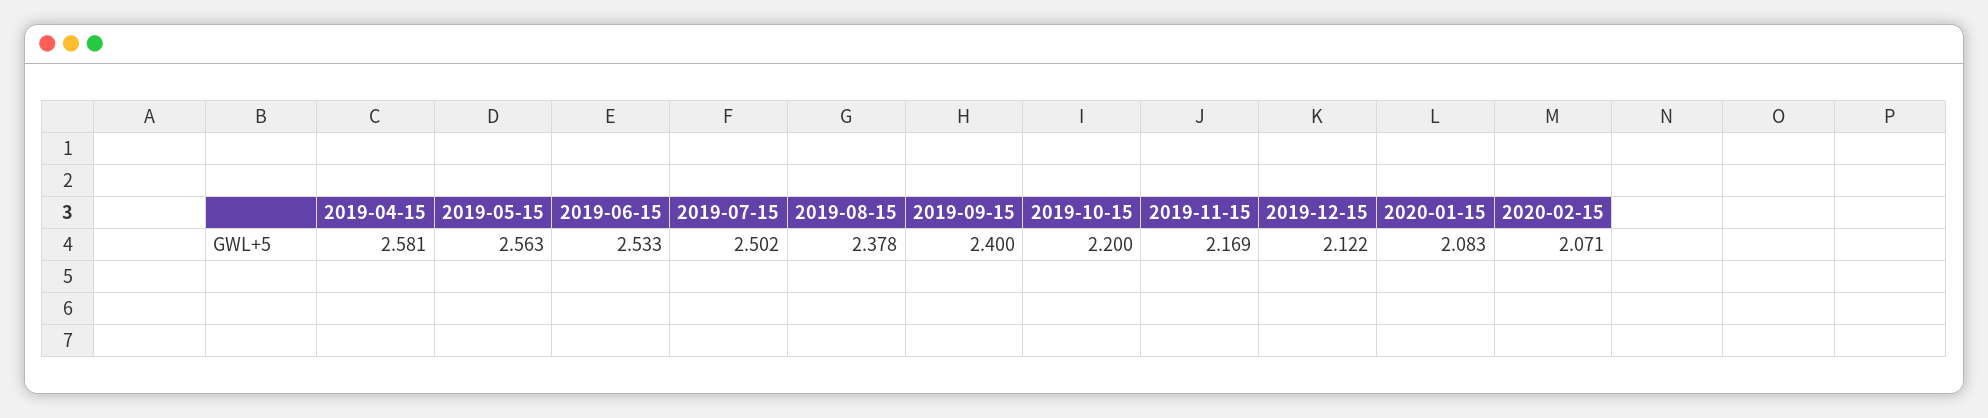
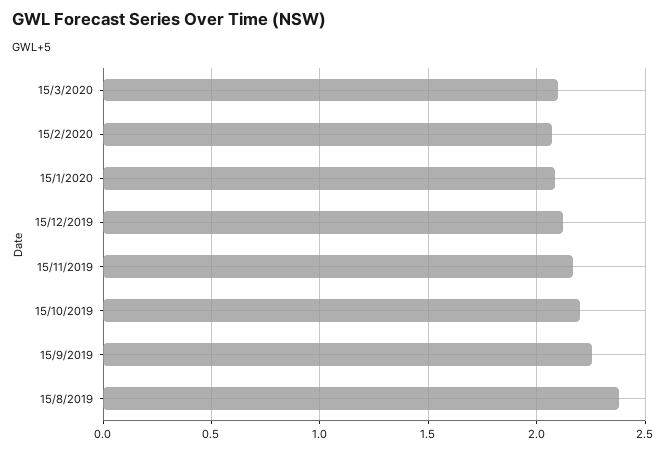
2019-04-15: 2.581 -> none
2019-05-15: 2.563 -> none
2019-06-15: 2.533 -> none
2019-07-15: 2.502 -> none
2019-09-15: 2.4 -> 2.25
15/3/2020: none -> 2.1

